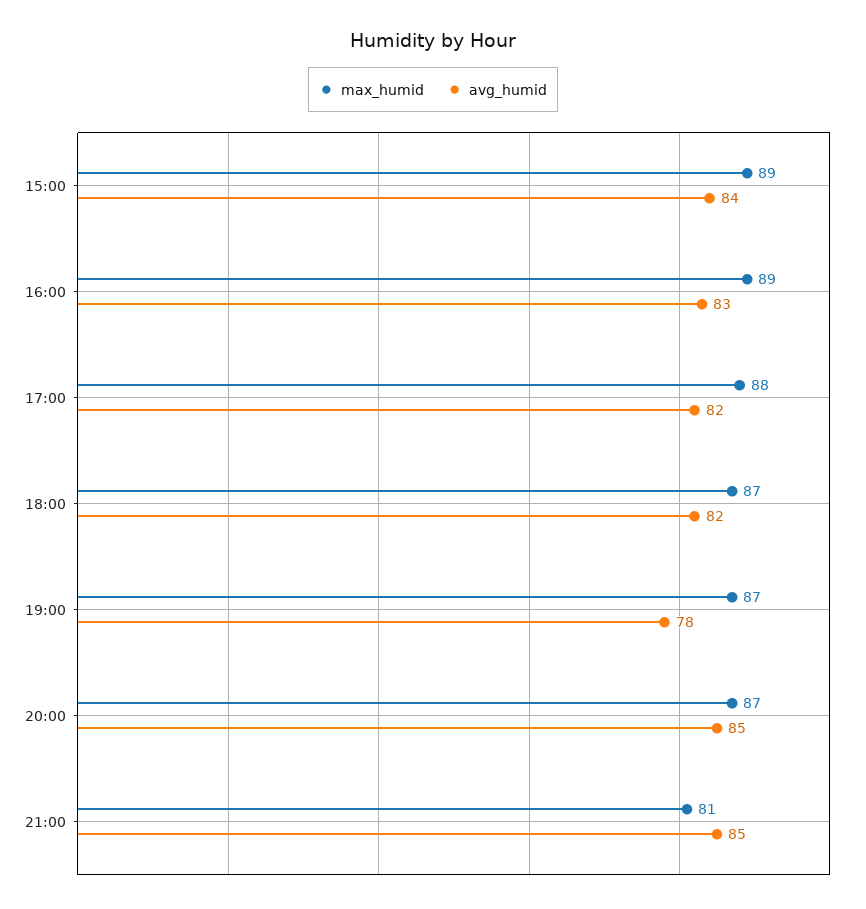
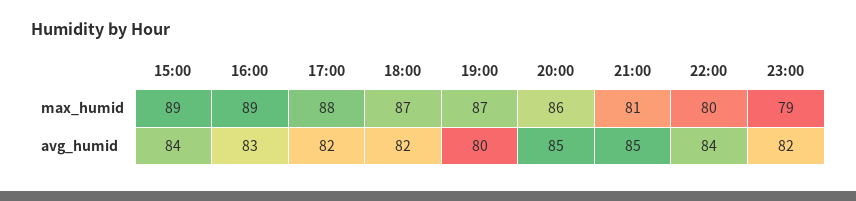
avg_humid, 19:00: 78 -> 80
max_humid, 20:00: 87 -> 86
max_humid, 22:00: none -> 80
max_humid, 23:00: none -> 79
avg_humid, 22:00: none -> 84
avg_humid, 23:00: none -> 82

